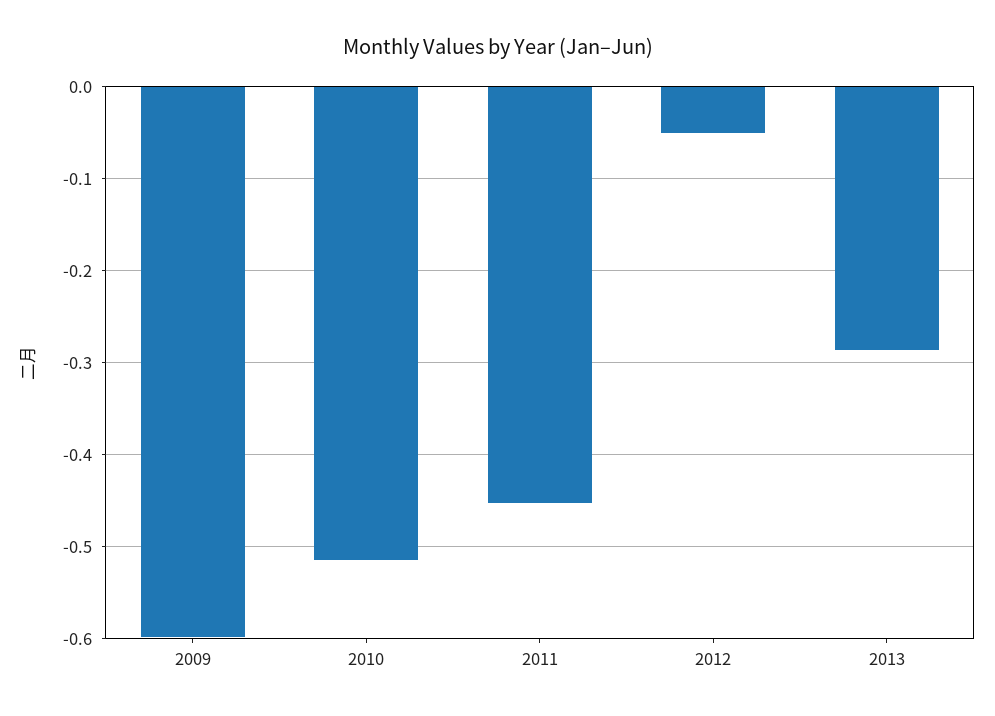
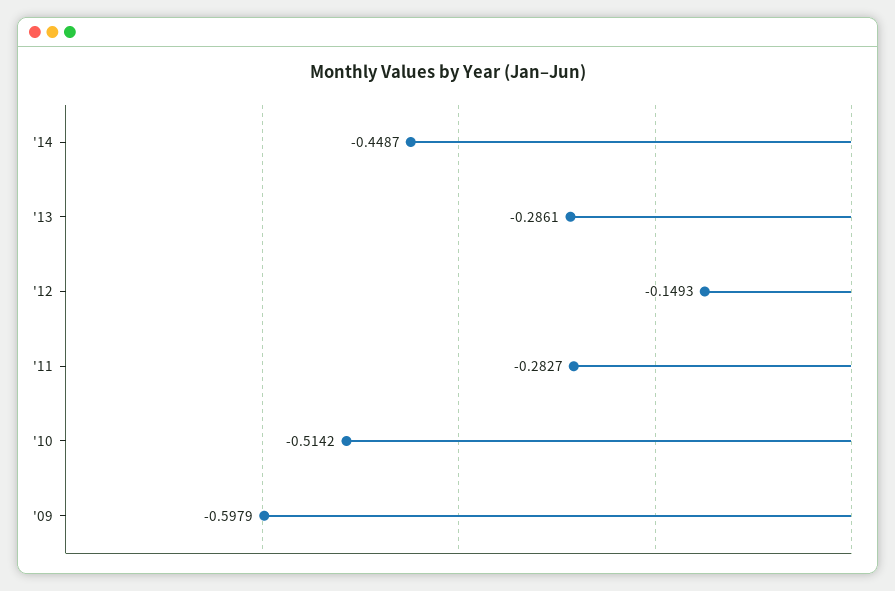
2011: -0.45 -> -0.2827
2012: -0.05 -> -0.1493
'14: none -> -0.4487

